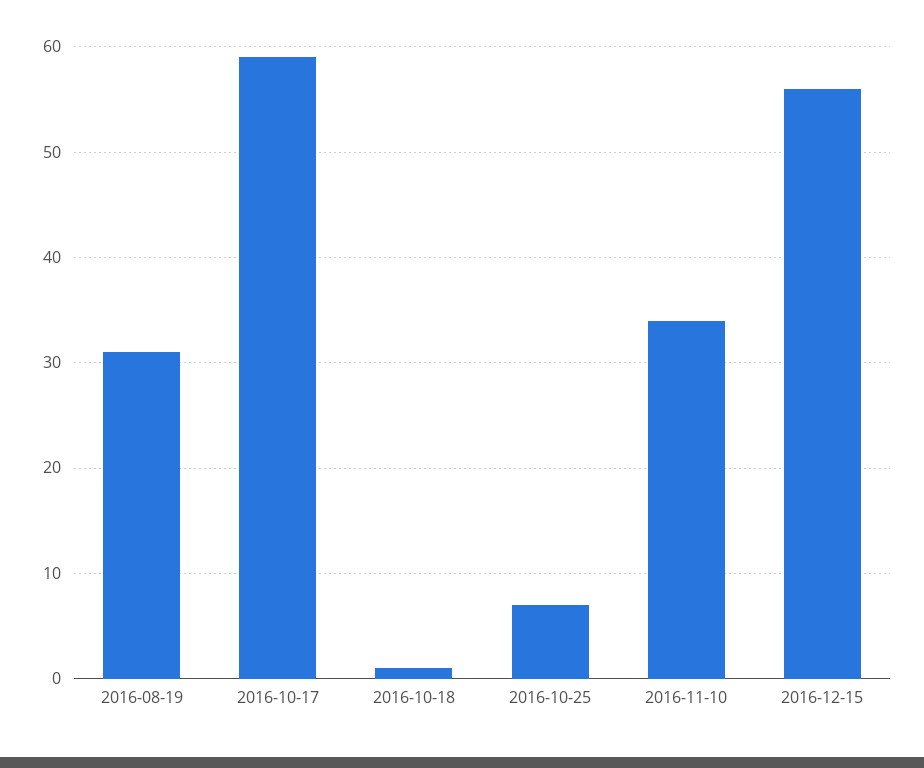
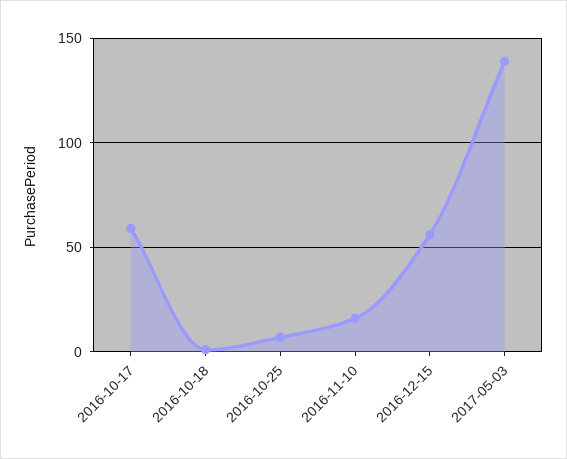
2016-08-19: 31 -> none
2016-11-10: 34 -> 15
2017-05-03: none -> 140

